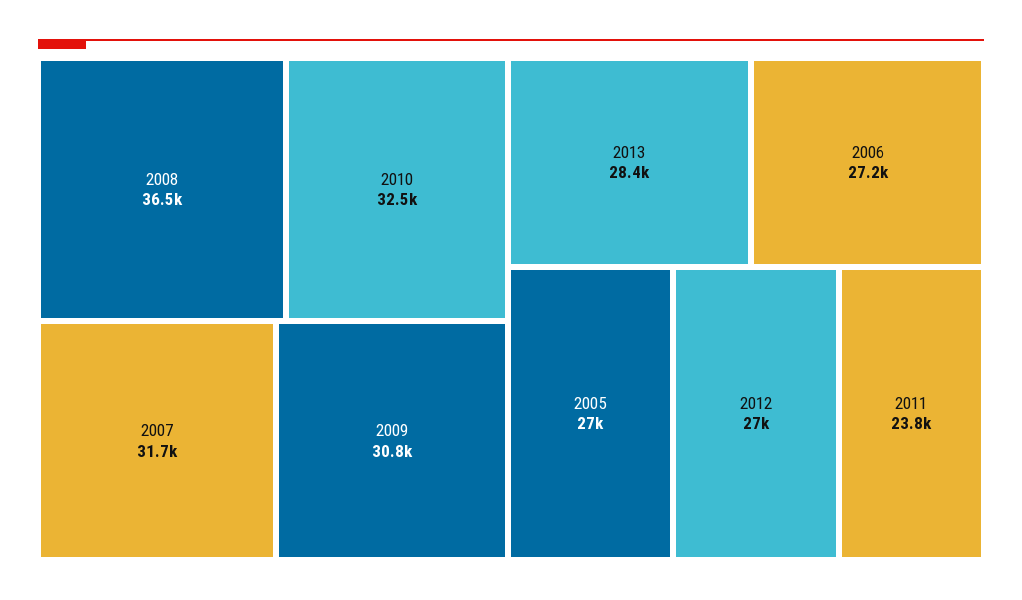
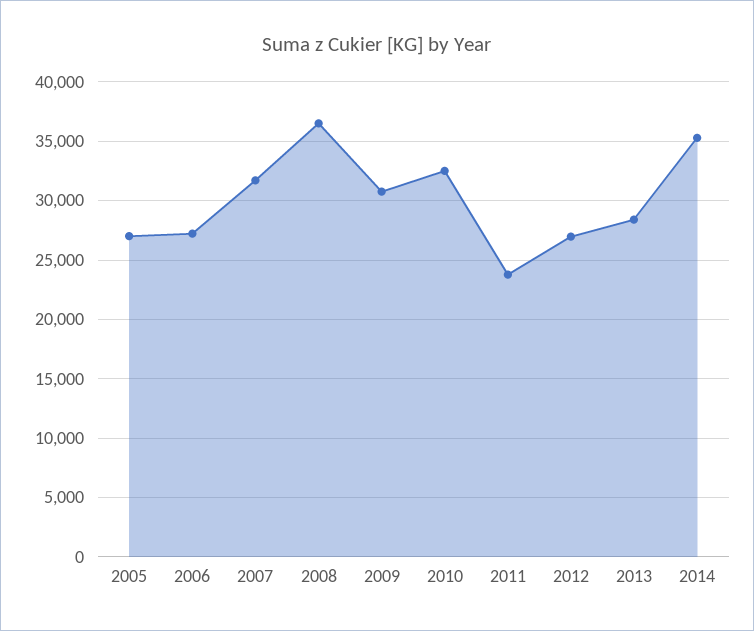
2014: none -> 35000

